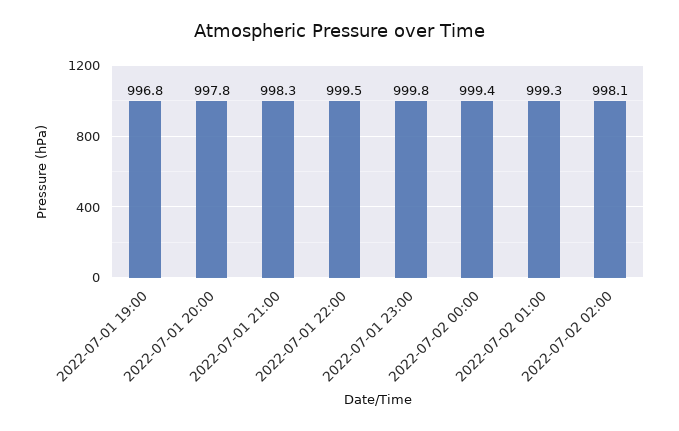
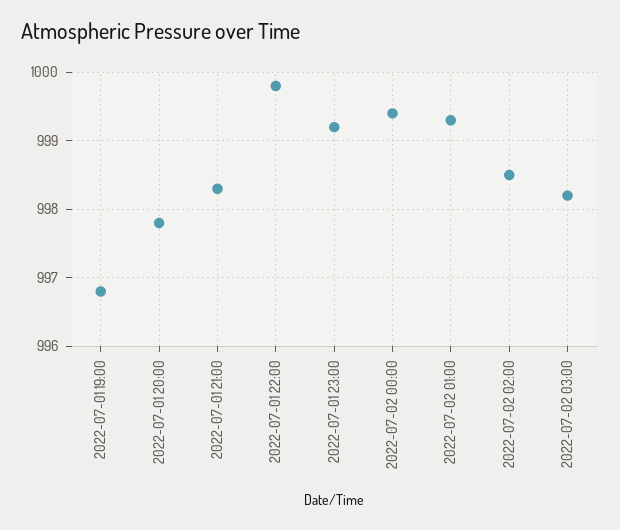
2022-07-01 22:00: 999.5 -> 999.8
2022-07-01 23:00: 999.8 -> 999.2
2022-07-02 02:00: 998.1 -> 998.5
2022-07-02 03:00: none -> 998.2

